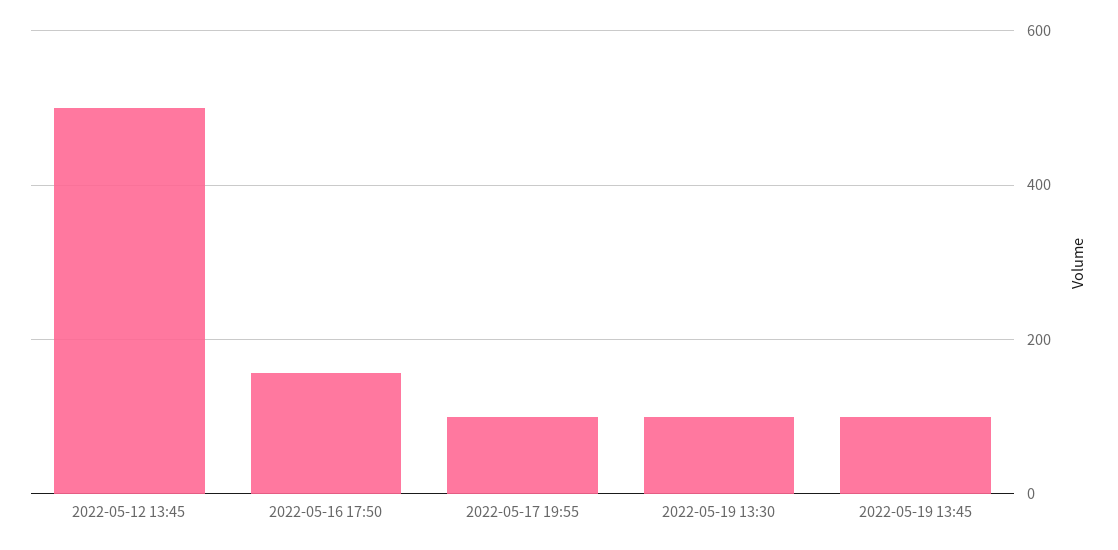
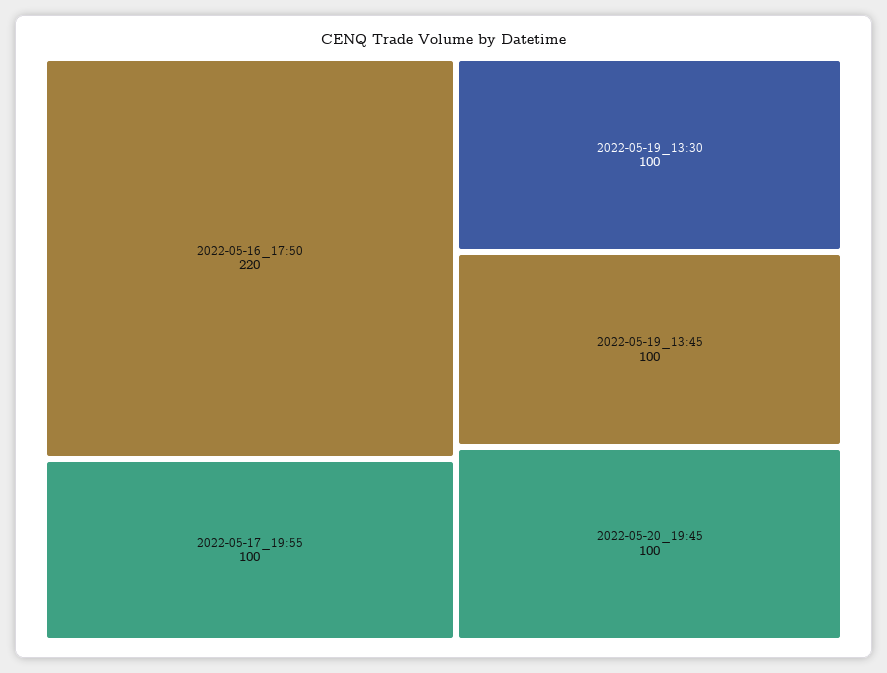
2022-05-12 13:45: 500 -> none
2022-05-16 17:50: 160 -> 220
2022-05-20_19:45: none -> 100

